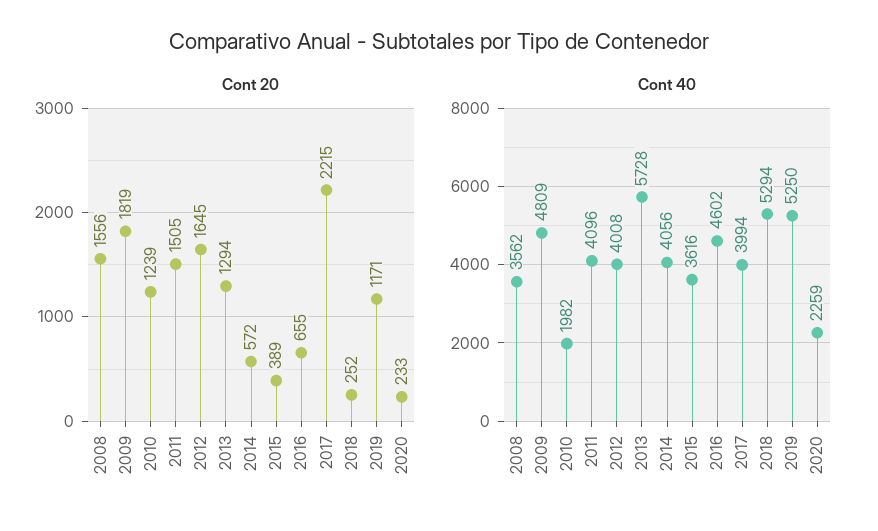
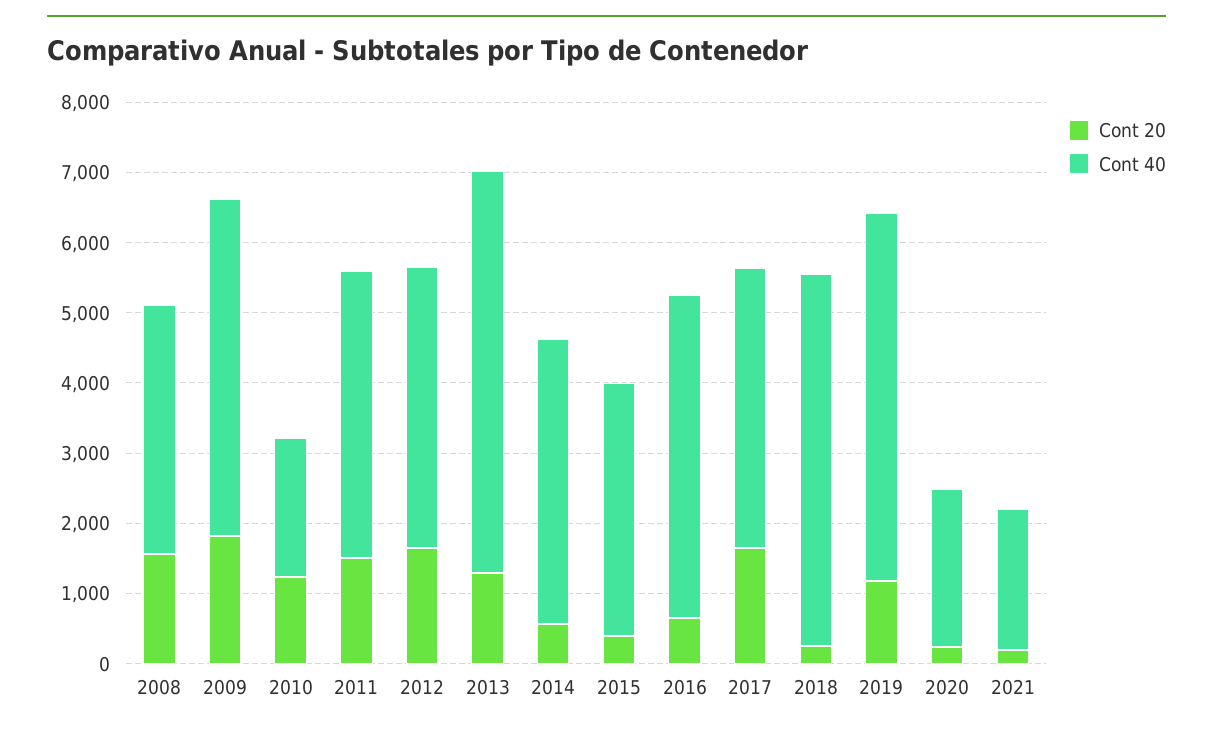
Cont 20, 2017: 2215 -> 1600
Cont 20, 2021: none -> 200
Cont 40, 2021: none -> 2000

